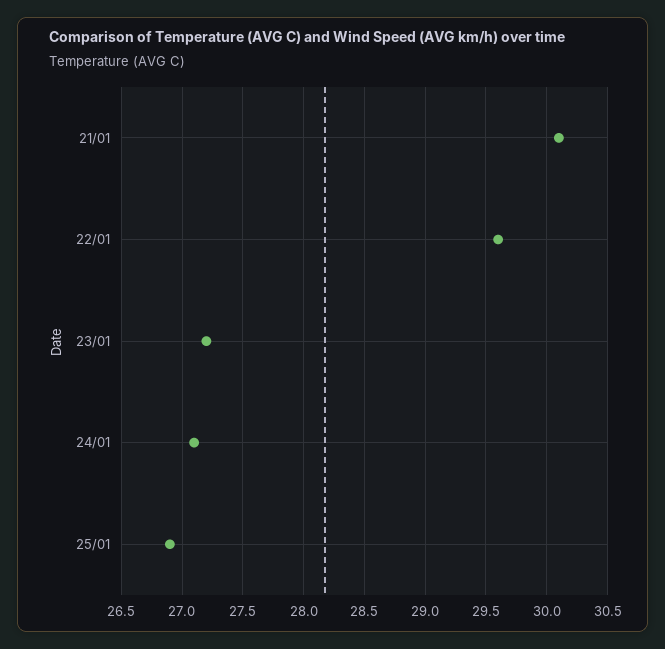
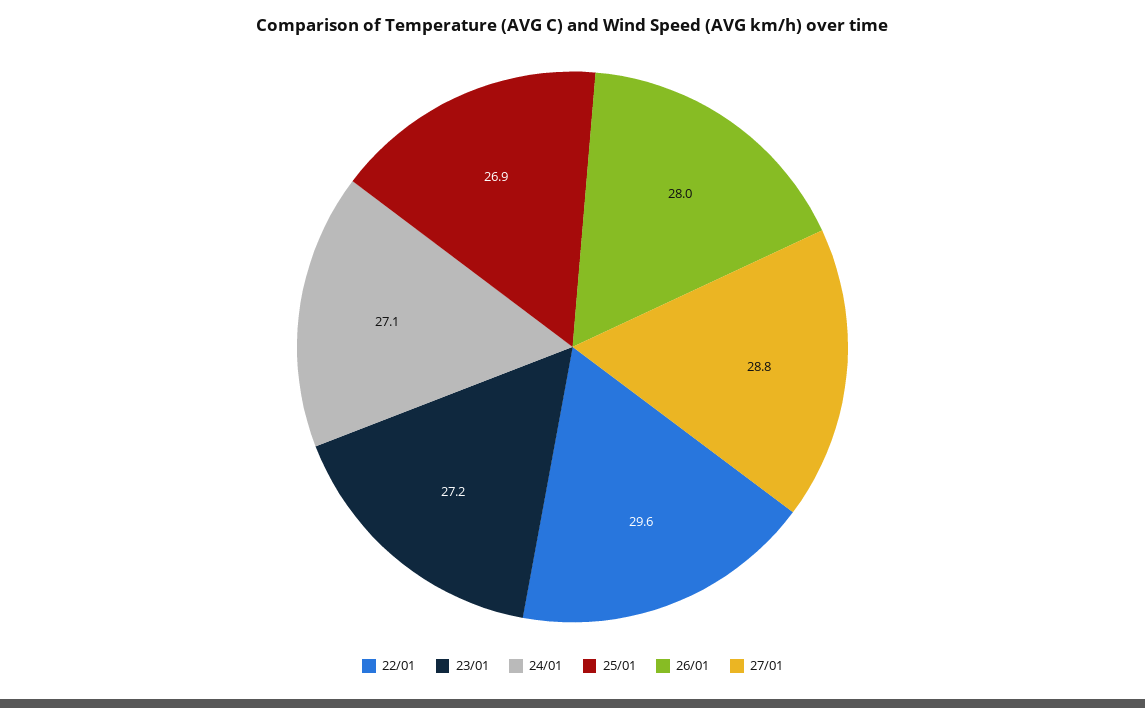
21/01: 30.1 -> none
26/01: none -> 28
27/01: none -> 28.8

